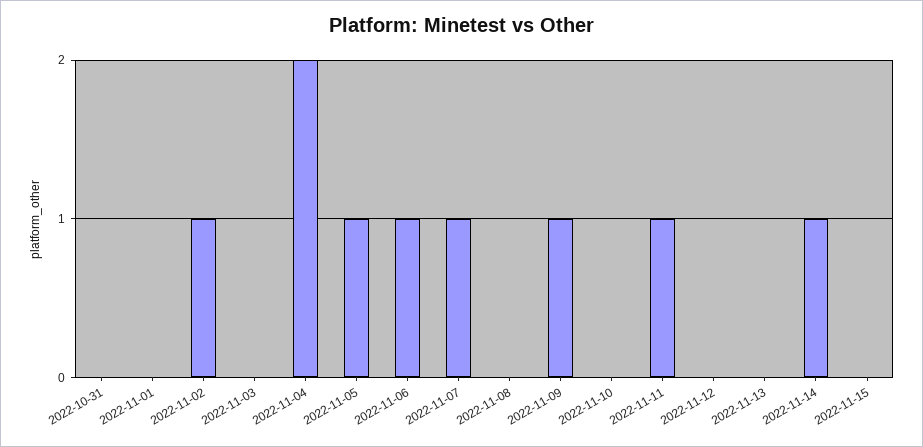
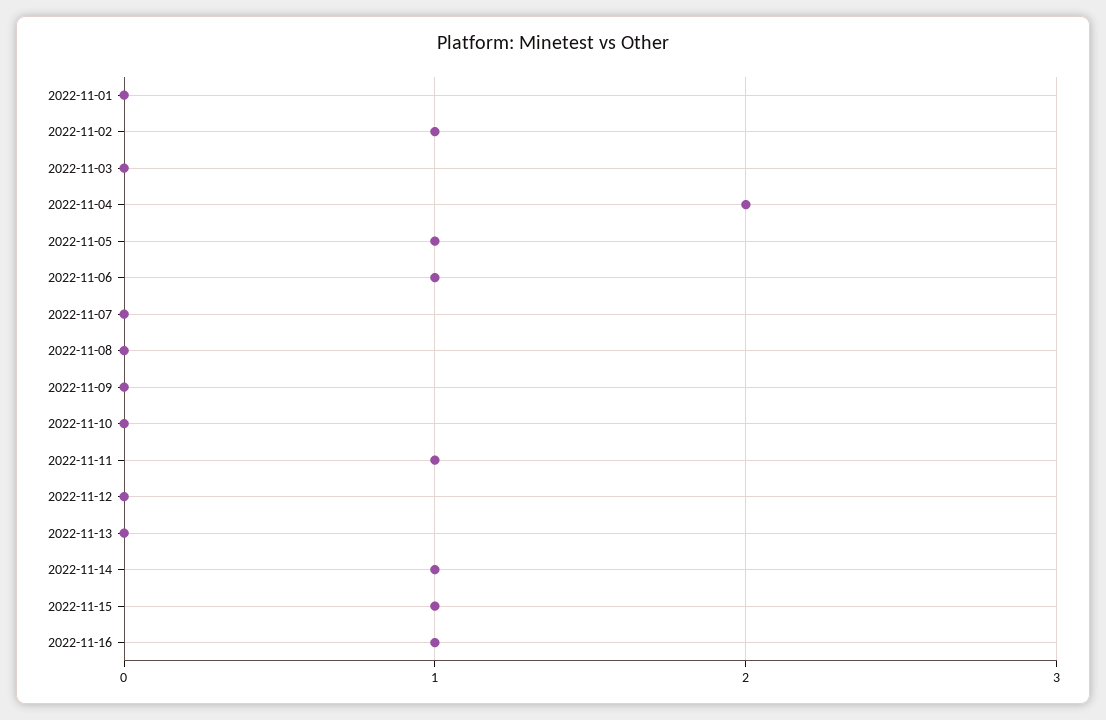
2022-10-31: 0 -> none
2022-11-07: 1 -> 0
2022-11-09: 1 -> 0
2022-11-15: 0 -> 1
2022-11-16: none -> 1

